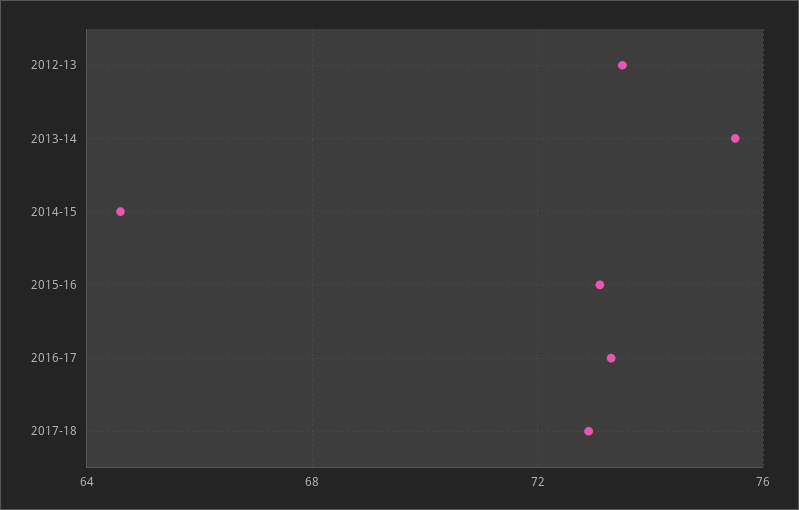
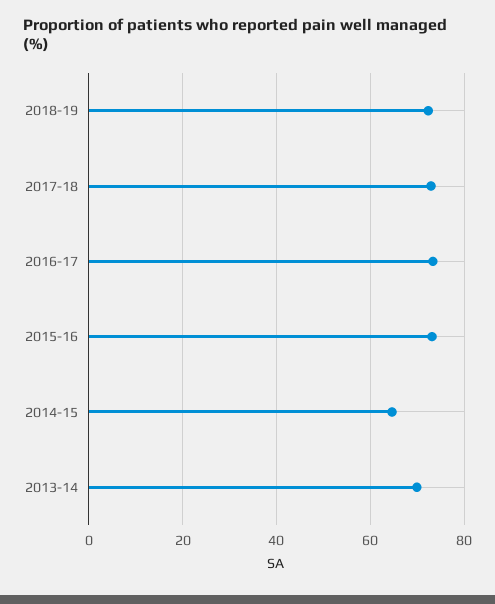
2012-13: 73.5 -> none
2013-14: 75.5 -> 70
2018-19: none -> 72

